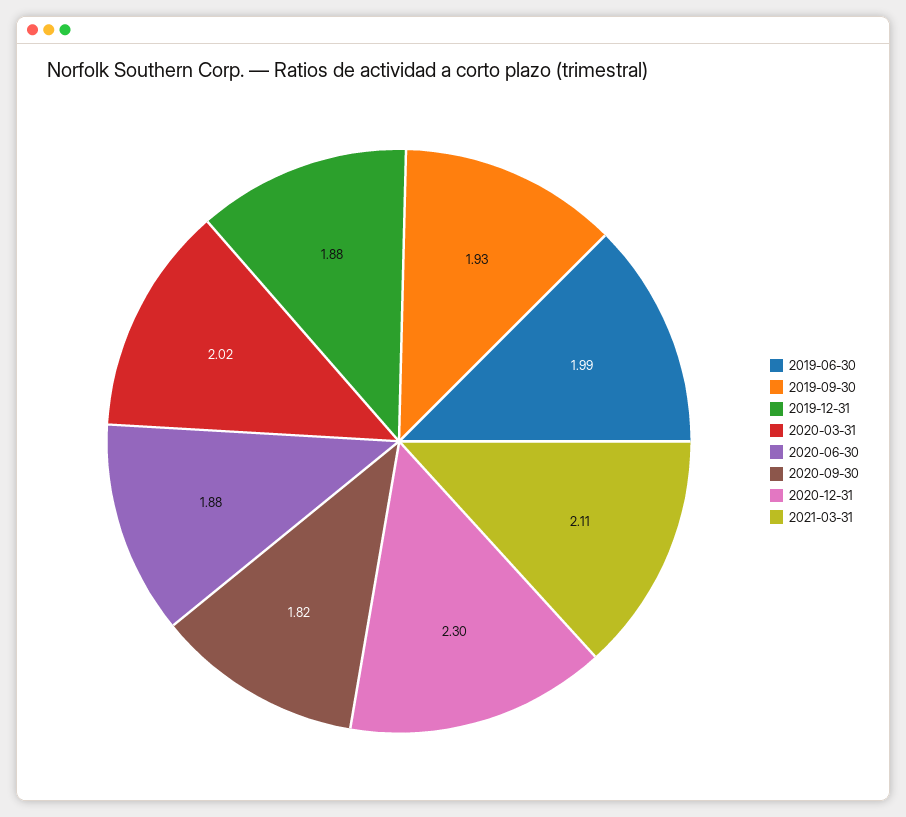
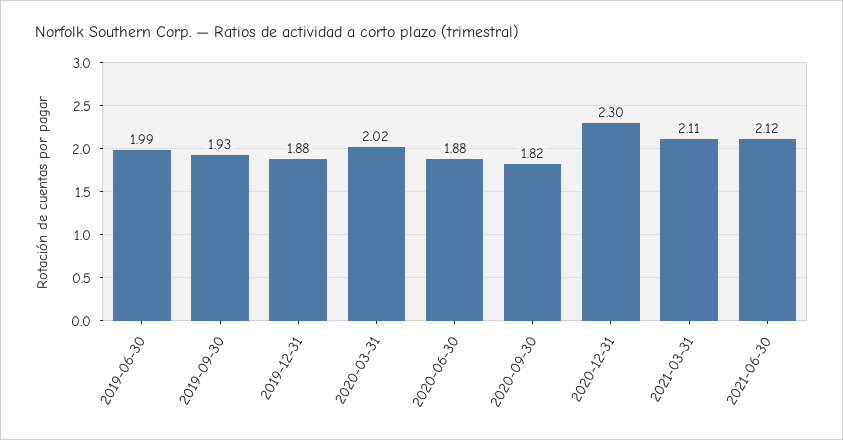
2021-06-30: none -> 2.12

